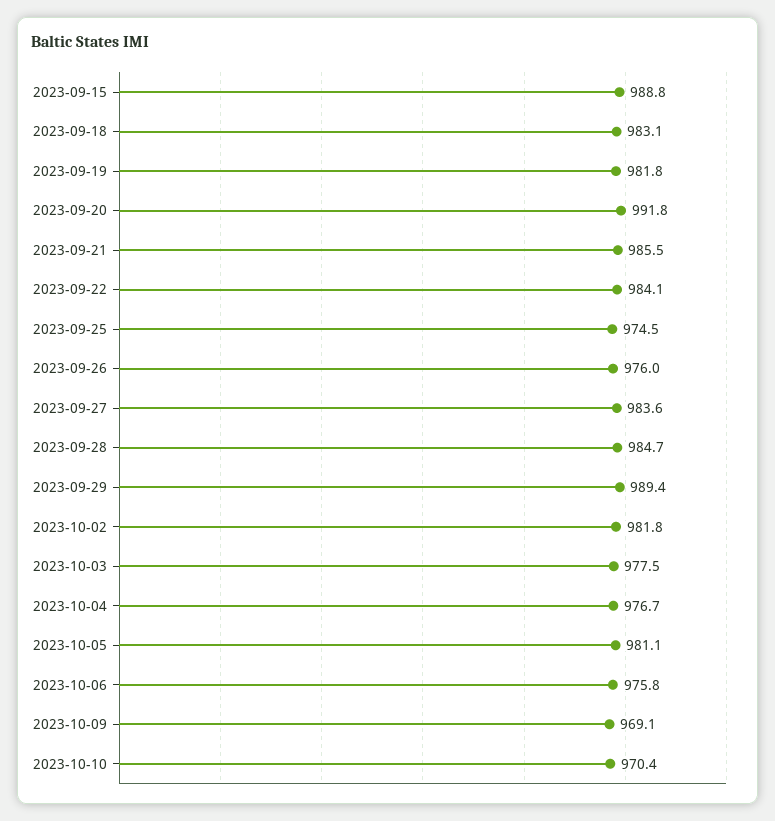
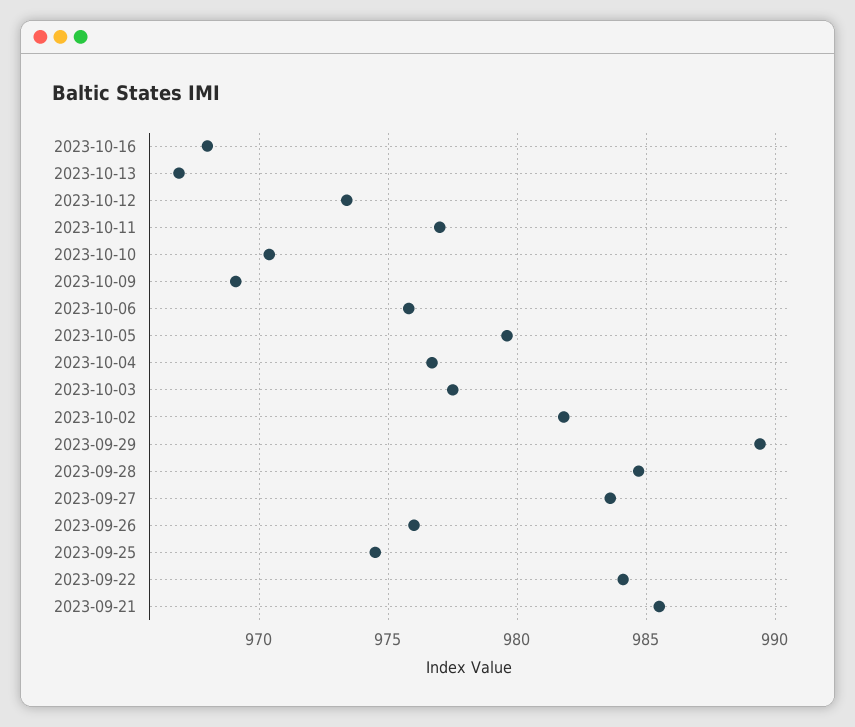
2023-09-15: 988.8 -> none
2023-09-18: 983.1 -> none
2023-09-19: 981.8 -> none
2023-09-20: 991.8 -> none
2023-10-05: 981.1 -> 979.5
2023-10-16: none -> 968
2023-10-13: none -> 967
2023-10-12: none -> 973.5
2023-10-11: none -> 977

